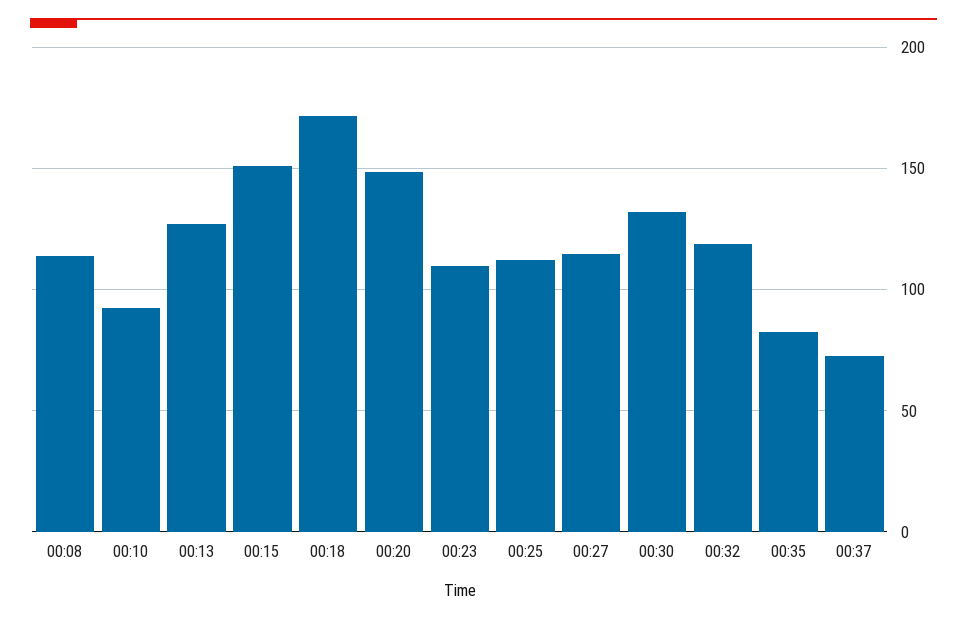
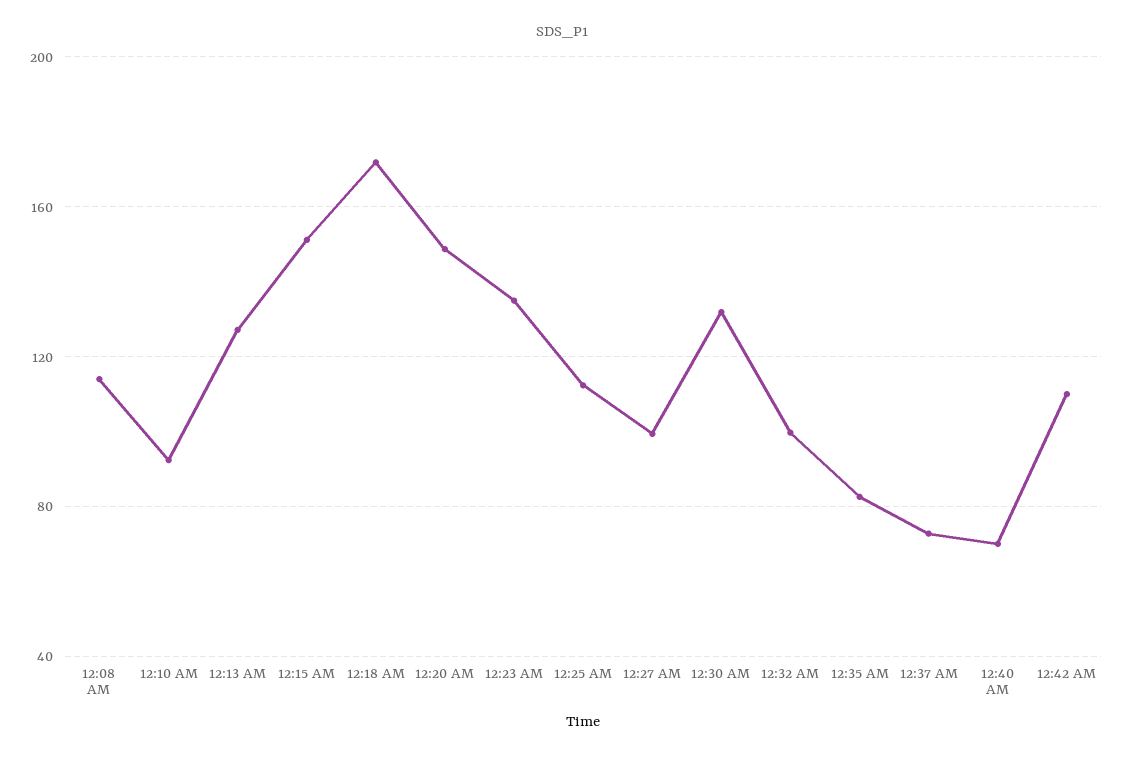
00:23: 110 -> 135
00:27: 115 -> 100
00:32: 120 -> 100
12:40 AM: none -> 70
12:42 AM: none -> 110

